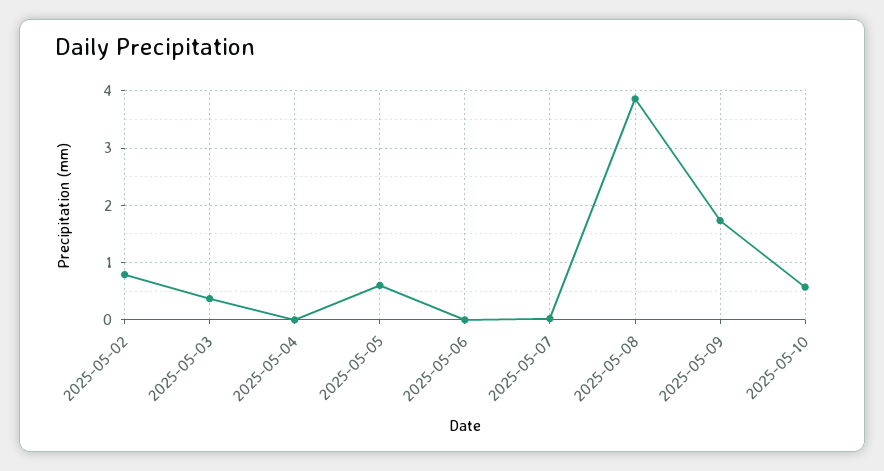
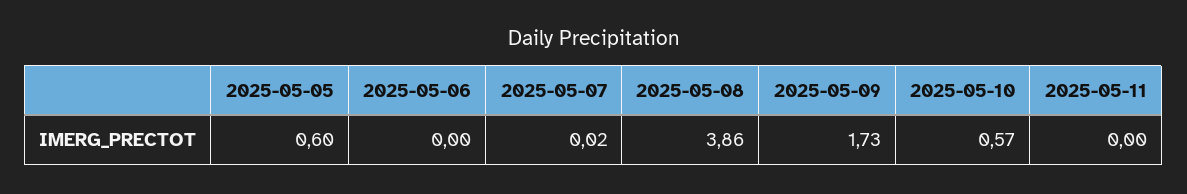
2025-05-02: 0.8 -> none
2025-05-03: 0.4 -> none
2025-05-04: 0 -> none
2025-05-11: none -> 0

